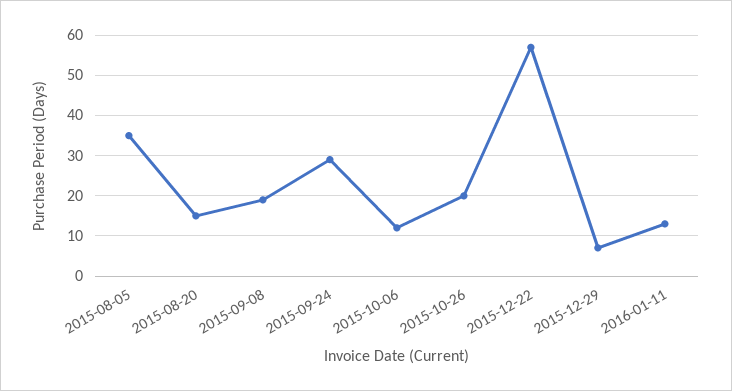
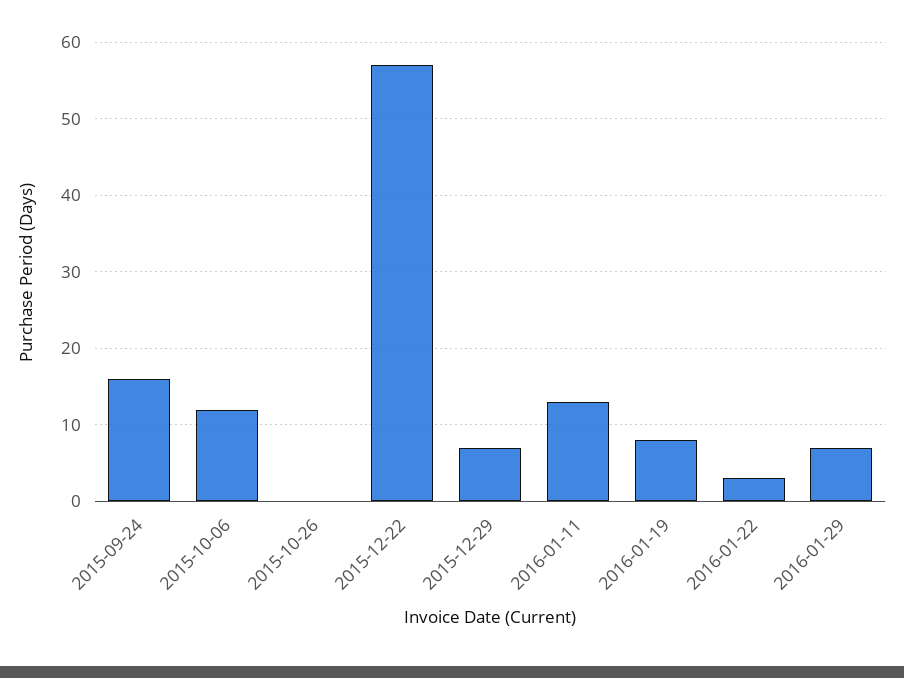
2015-08-05: 35 -> none
2015-08-20: 15 -> none
2015-09-08: 20 -> none
2015-09-24: 30 -> 16
2015-10-26: 20 -> 0
2016-01-19: none -> 8
2016-01-22: none -> 3
2016-01-29: none -> 7

